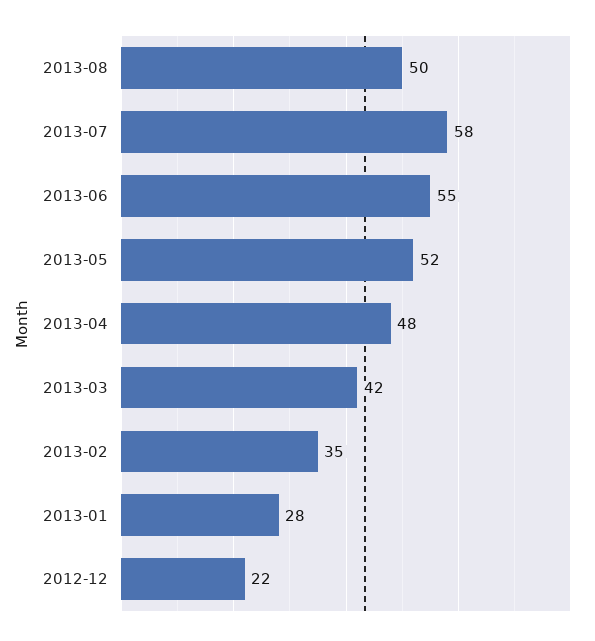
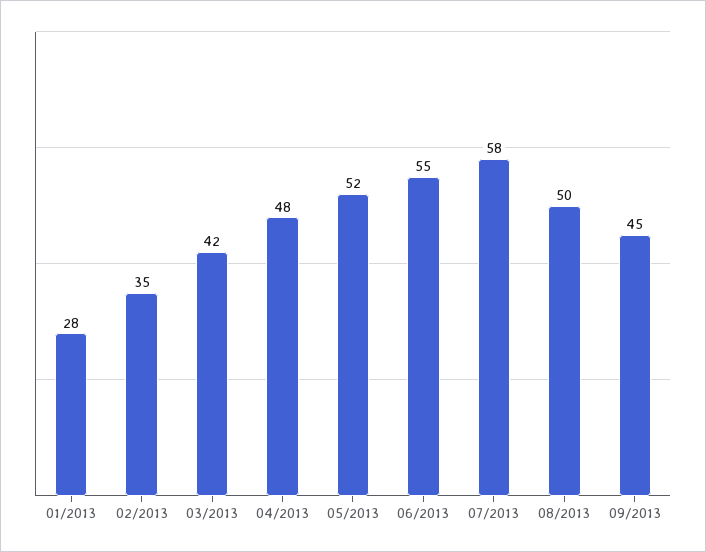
2012-12: 22 -> none
09/2013: none -> 45

